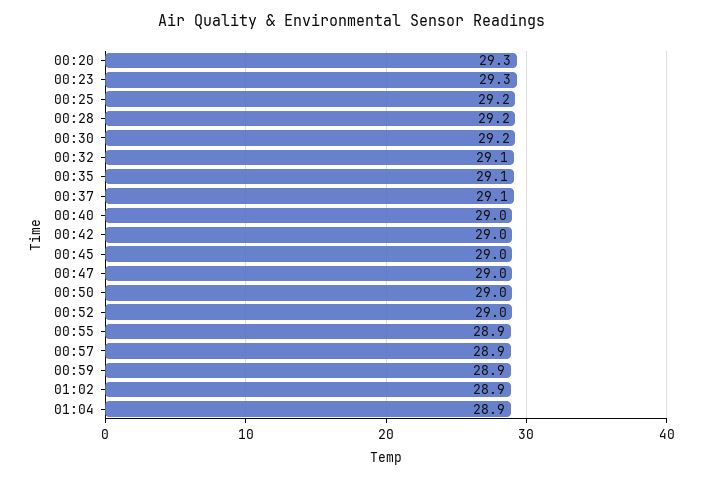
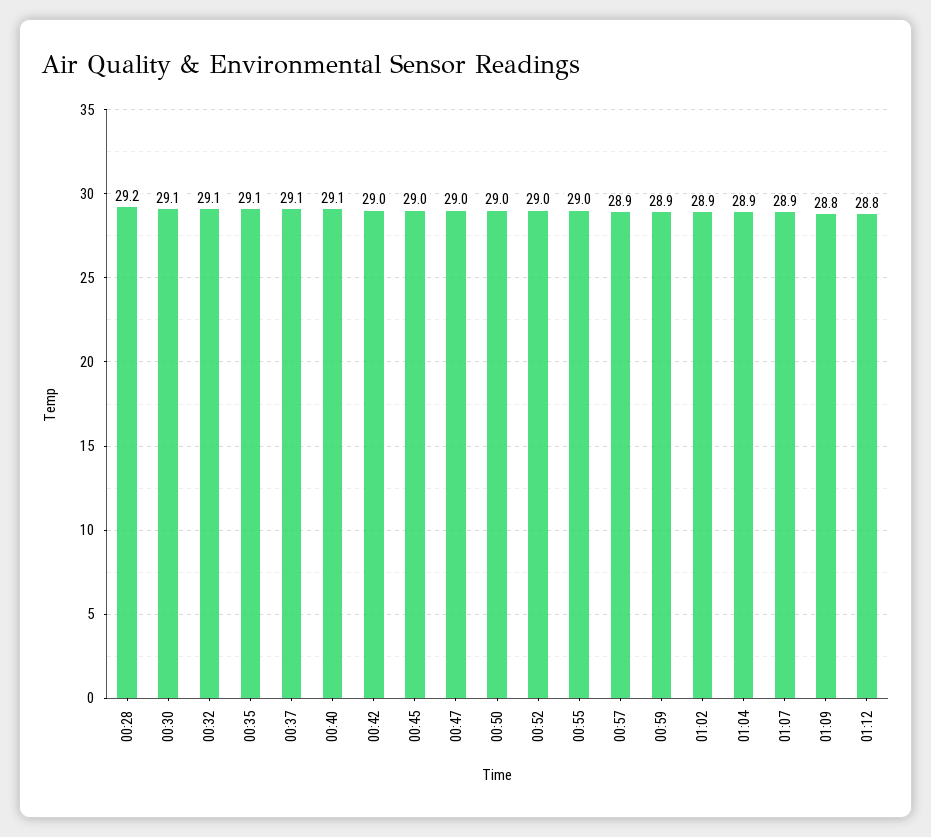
00:20: 29.3 -> none
00:23: 29.3 -> none
00:25: 29.2 -> none
00:30: 29.2 -> 29.1
00:40: 29 -> 29.1
00:55: 28.9 -> 29
01:07: none -> 28.9
01:09: none -> 28.8
01:12: none -> 28.8

